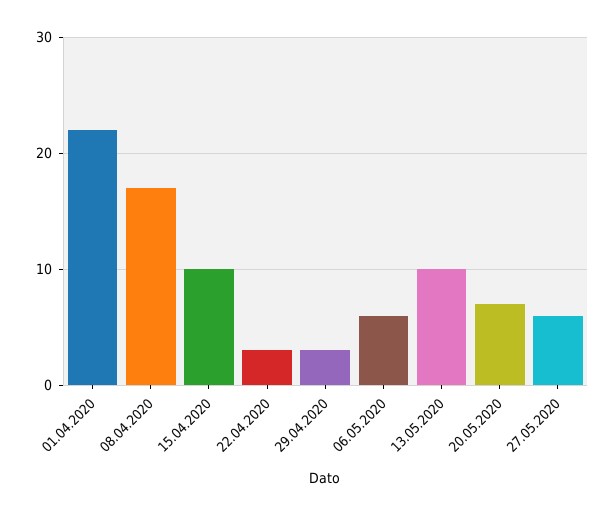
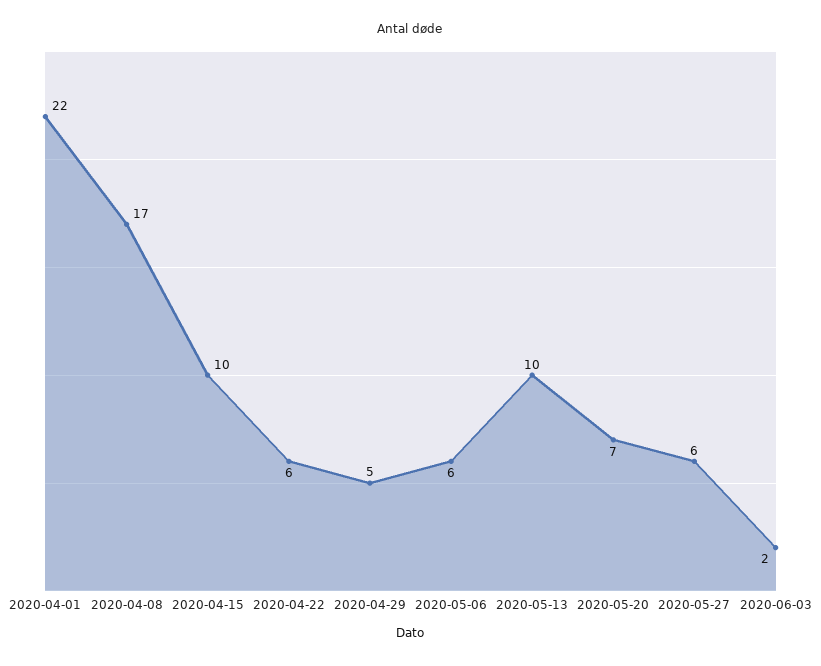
22.04.2020: 3 -> 6
29.04.2020: 3 -> 5
2020-06-03: none -> 2

